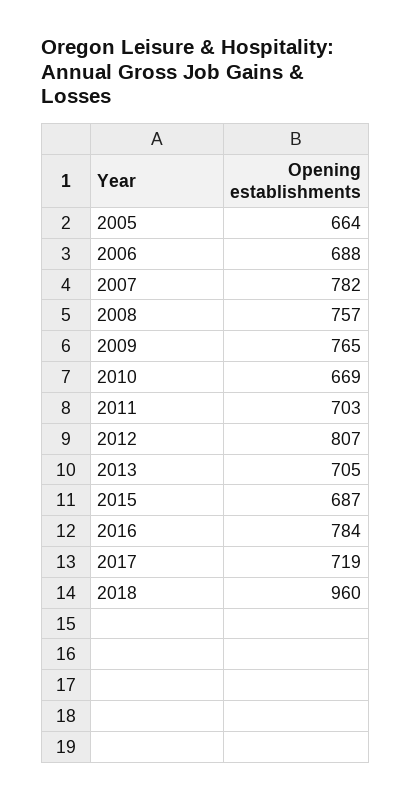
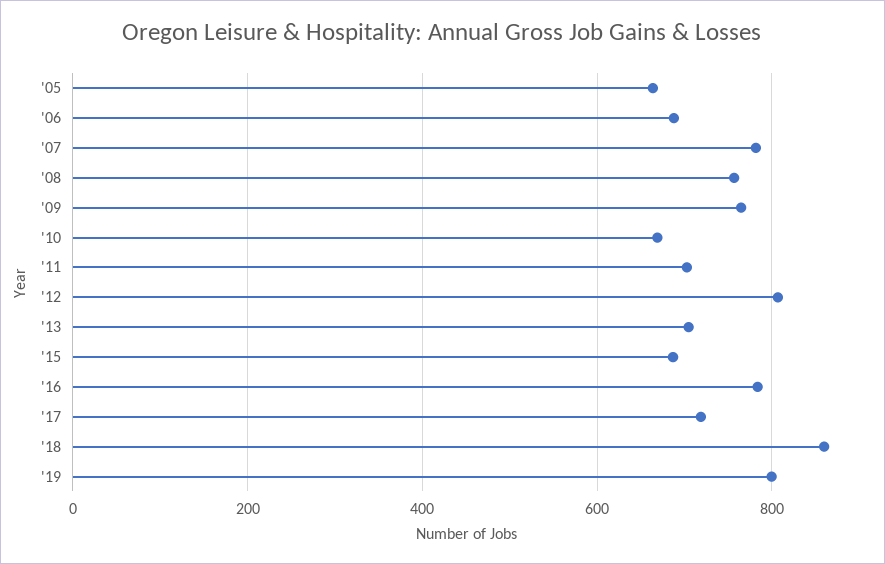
2018: 960 -> 860
'19: none -> 800

